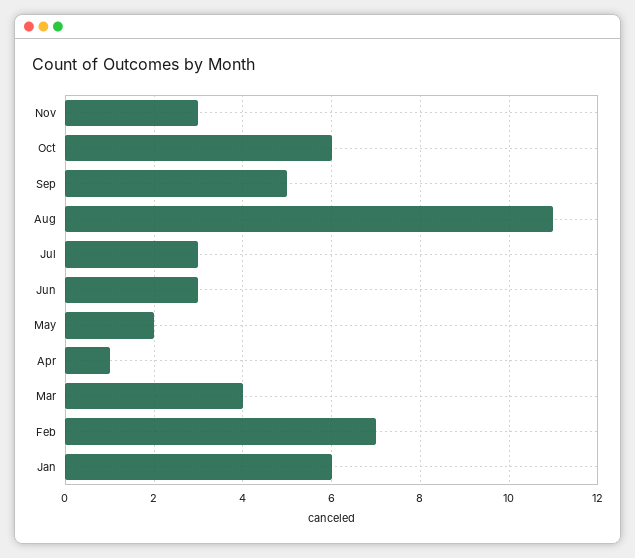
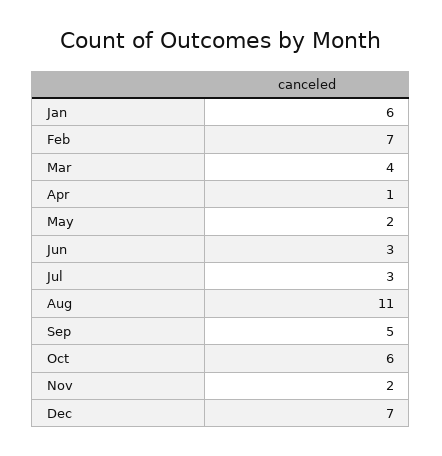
Nov: 3 -> 2
Dec: none -> 7

